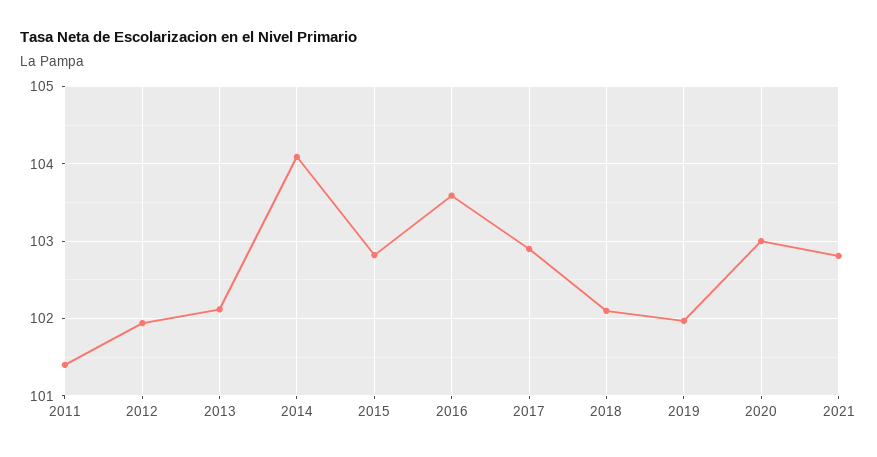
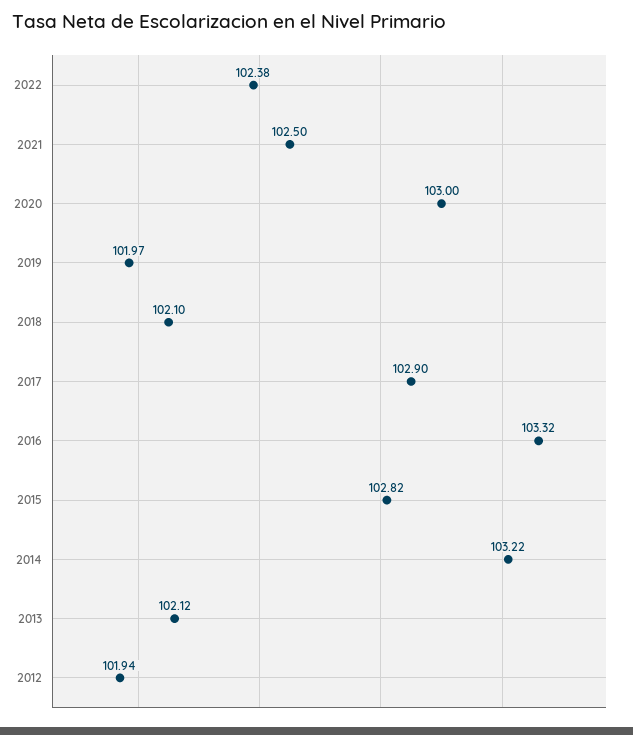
2011: 101.4 -> none
2014: 104.1 -> 103.22
2016: 103.6 -> 103.32
2021: 102.8 -> 102.5
2022: none -> 102.38

